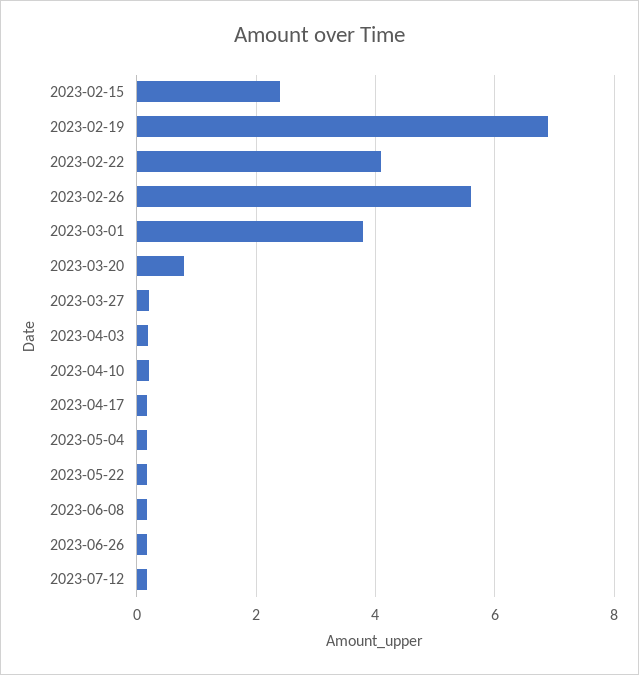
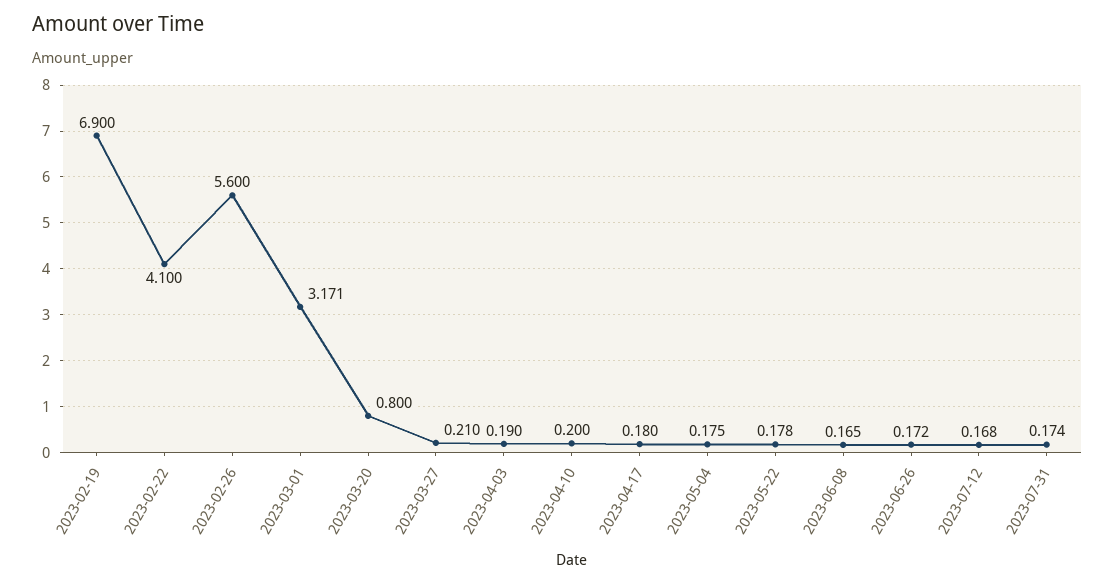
2023-02-15: 2.4 -> none
2023-03-01: 3.8 -> 3.171
2023-07-31: none -> 0.174

